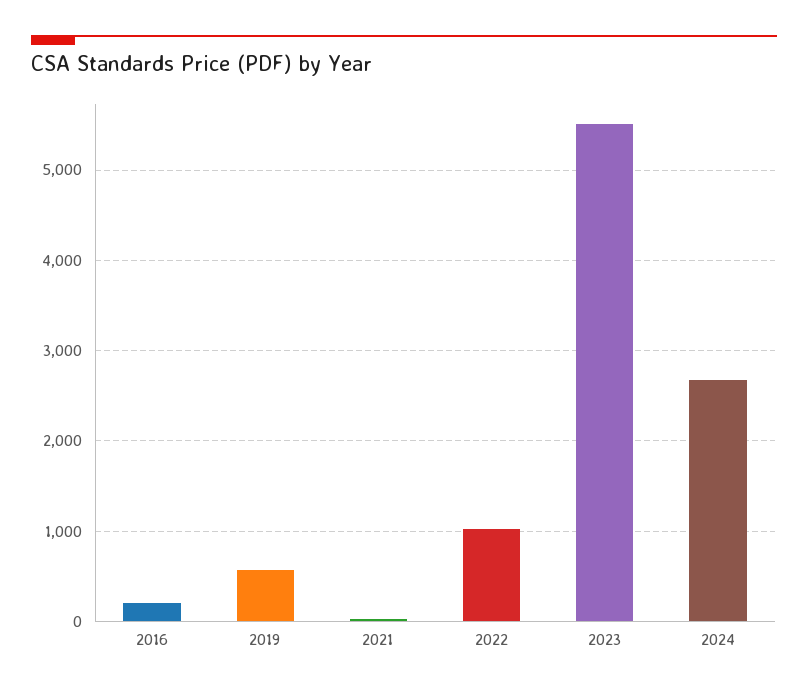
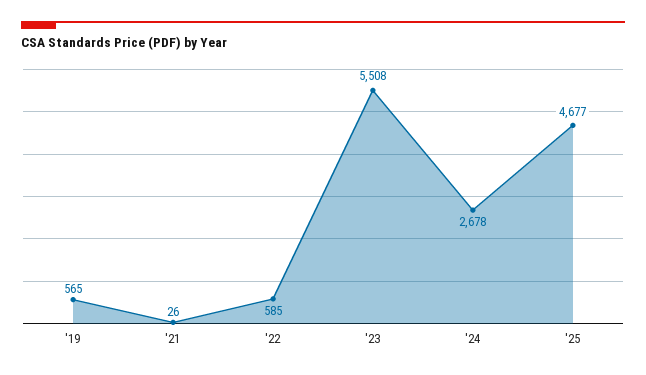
2016: 200 -> none
2022: 1000 -> 585
'25: none -> 4677

